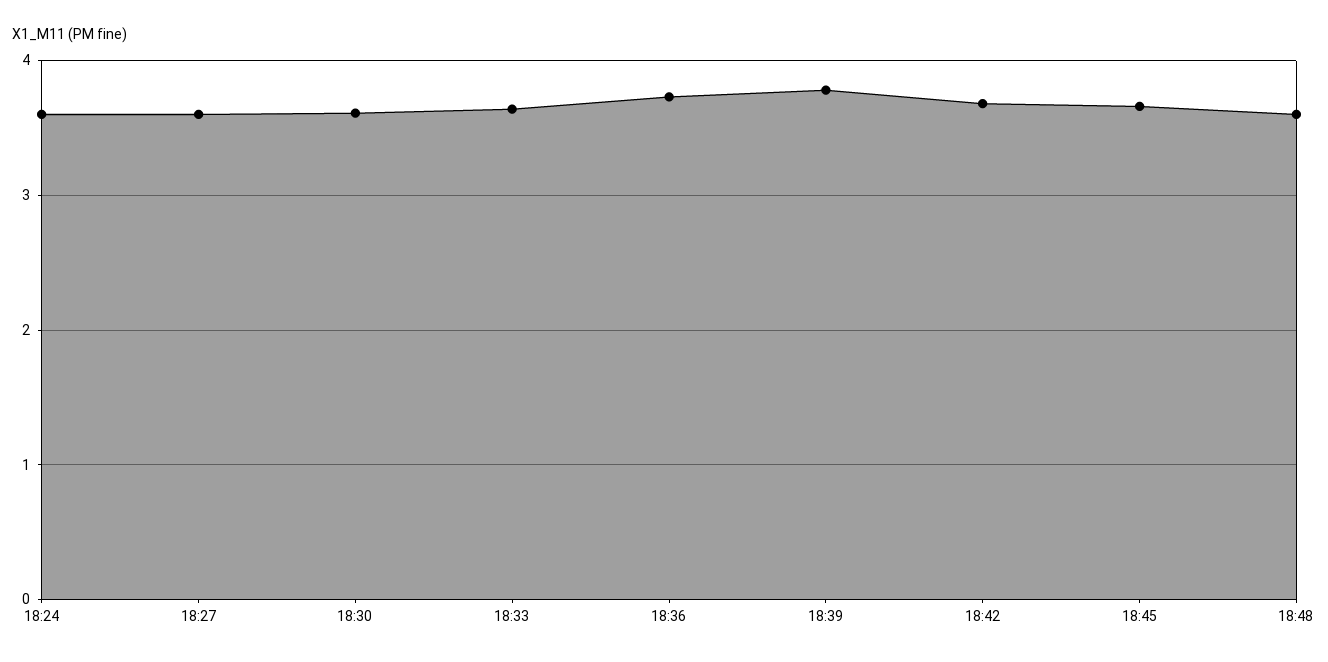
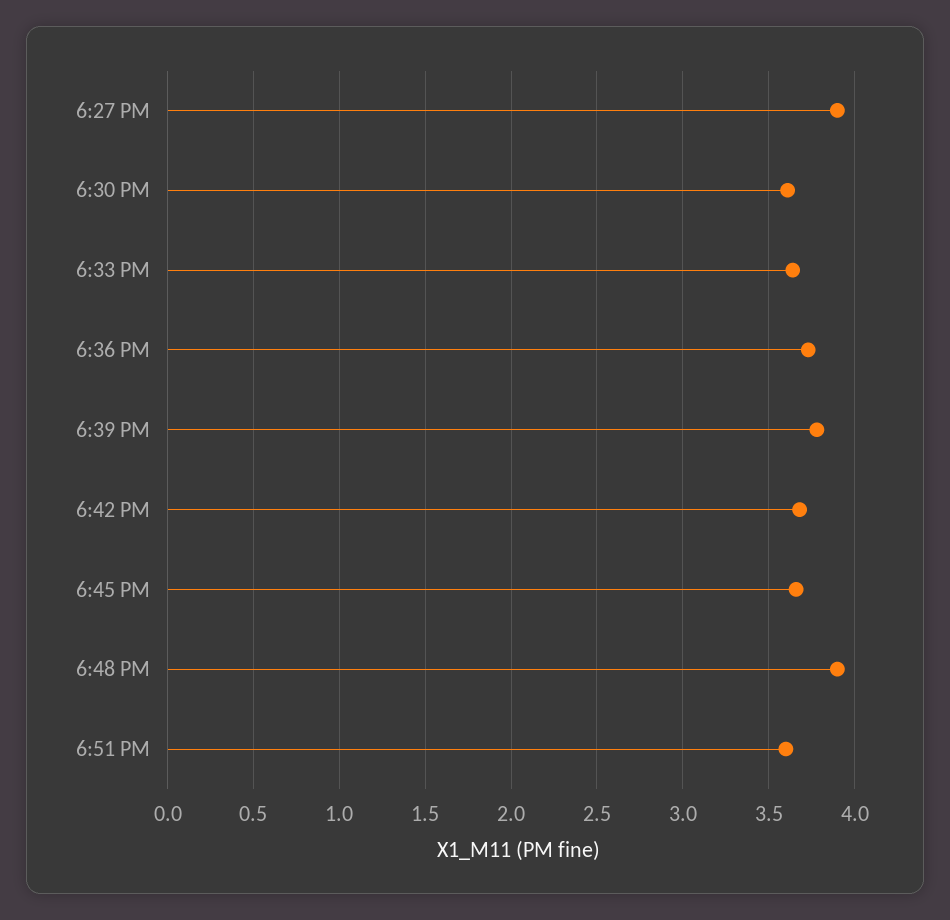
18:24: 3.6 -> none
18:27: 3.6 -> 3.9
18:48: 3.6 -> 3.9
6:51 PM: none -> 3.6

